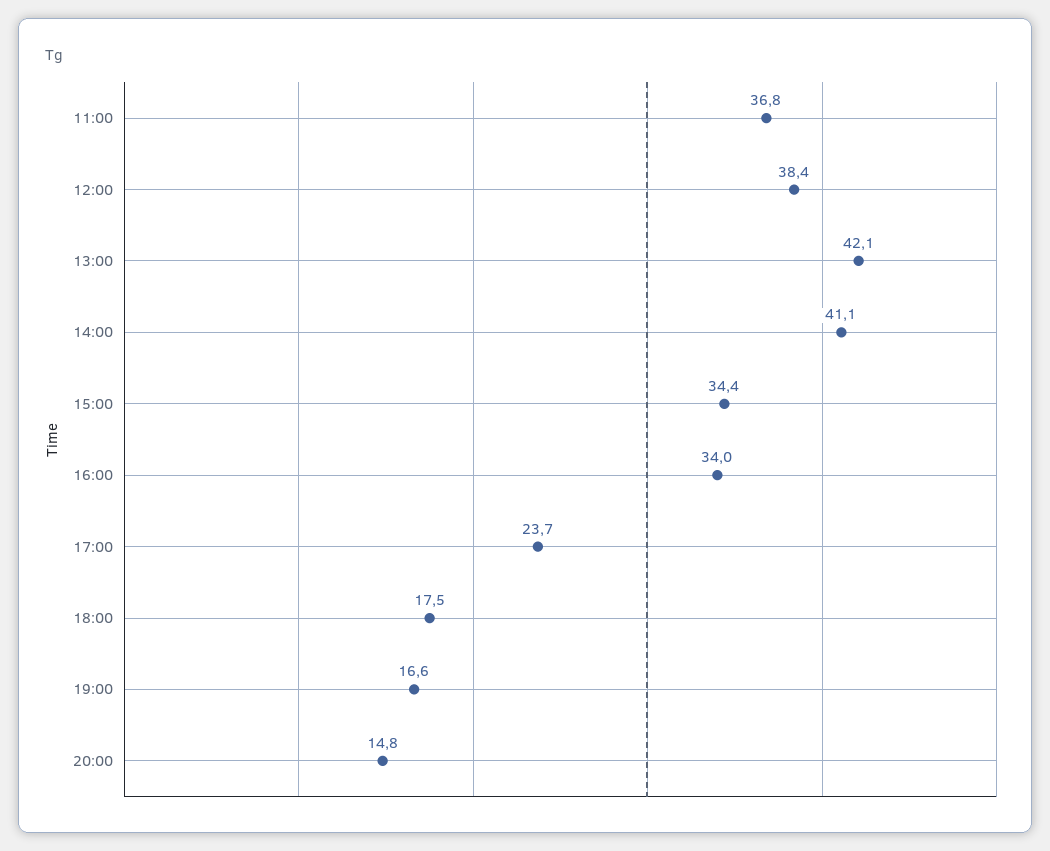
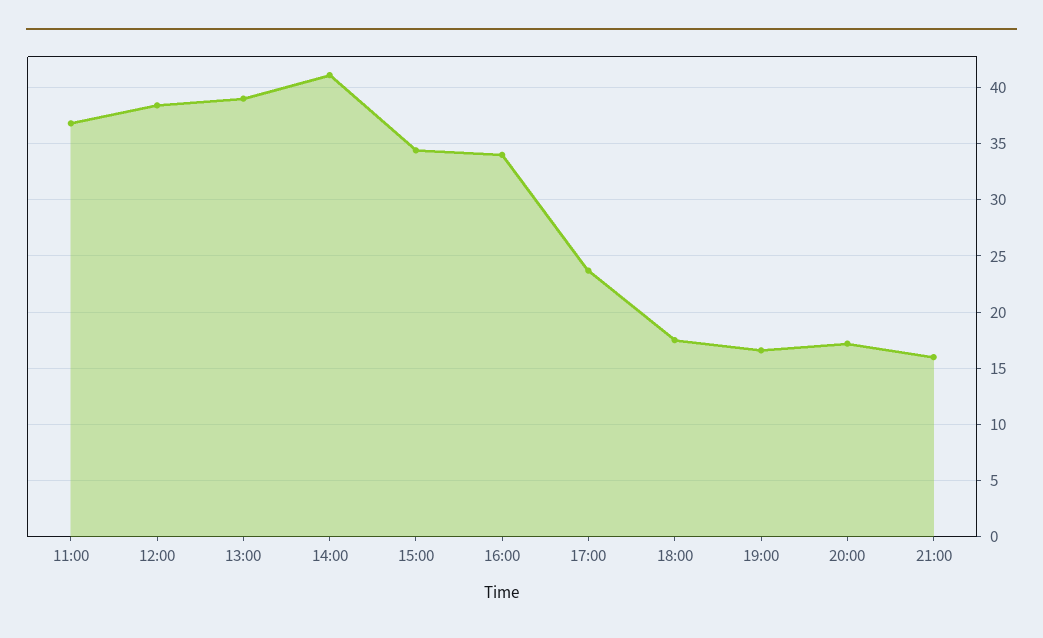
13:00: 42.1 -> 39
20:00: 14.8 -> 17
21:00: none -> 16

